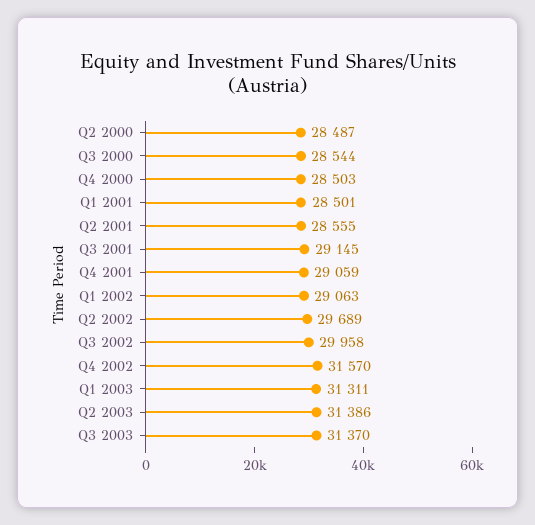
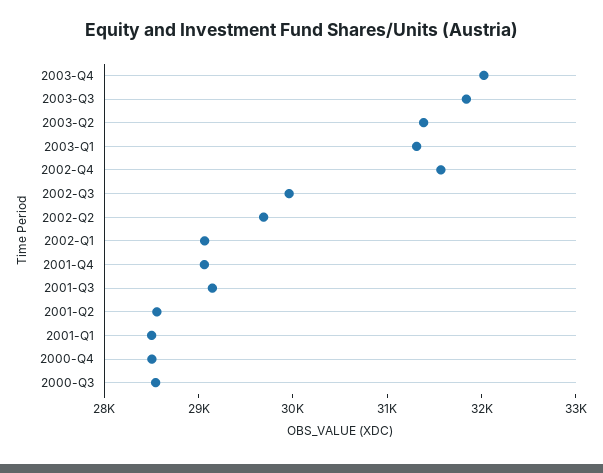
Q2 2000: 28487 -> none
Q3 2003: 31370 -> 31800
2003-Q4: none -> 32000

